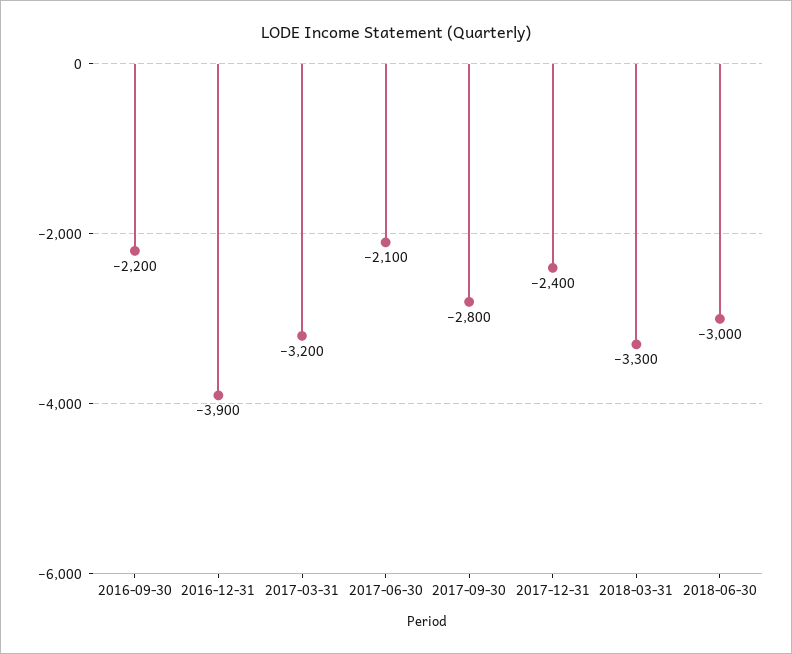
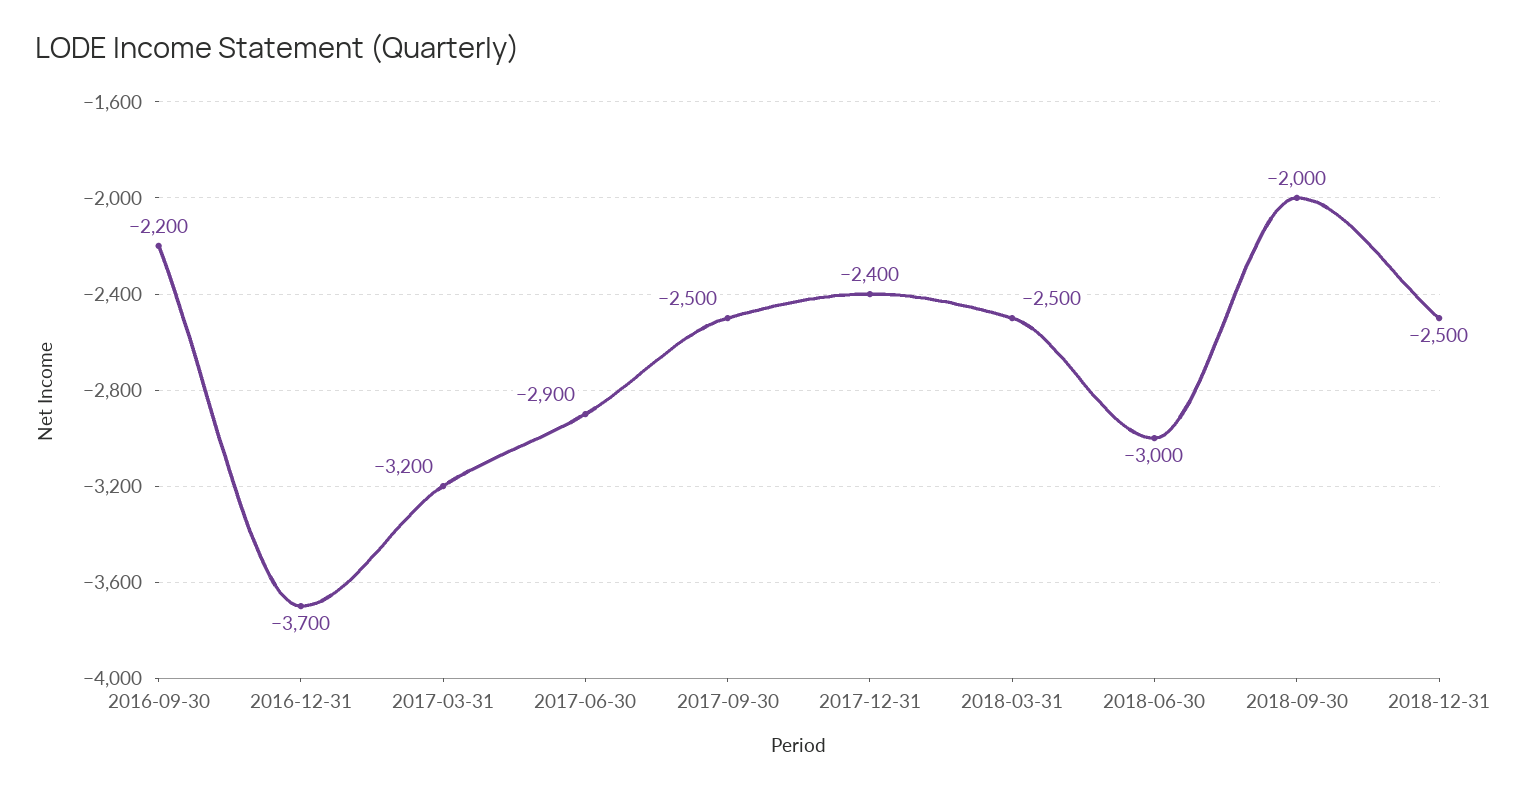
2016-12-31: -3900 -> -3700
2017-06-30: -2100 -> -2900
2017-09-30: -2800 -> -2500
2018-03-31: -3300 -> -2500
2018-09-30: none -> -2000
2018-12-31: none -> -2500

